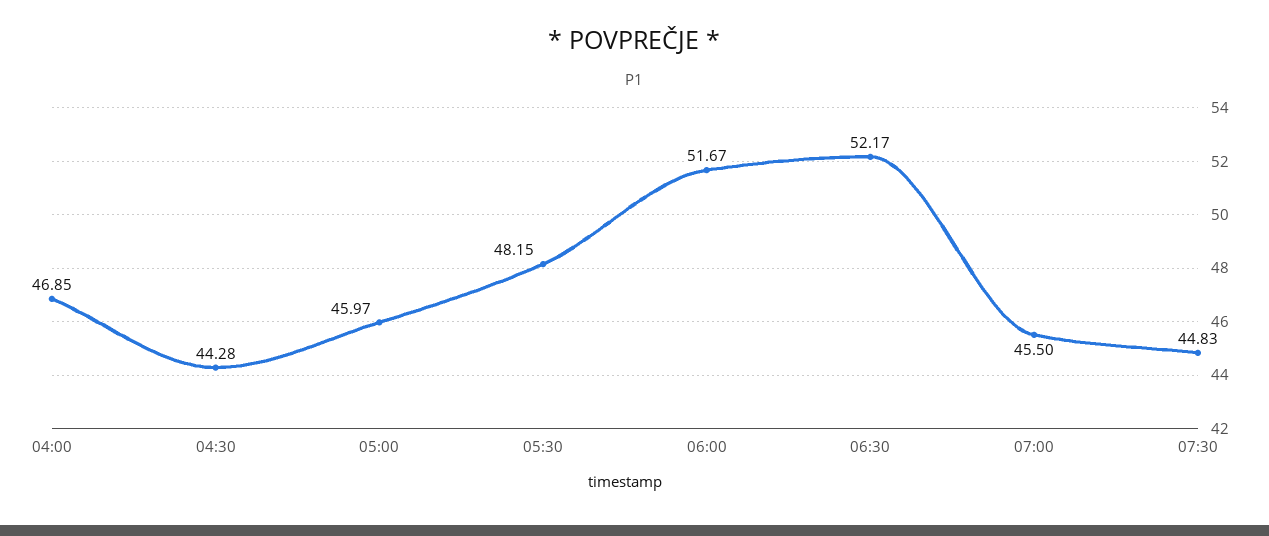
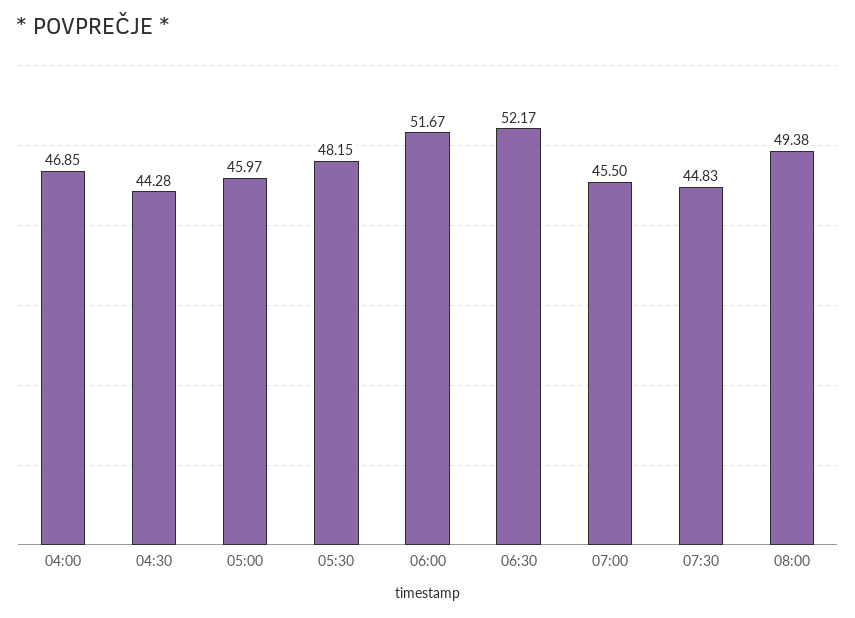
08:00: none -> 49.38

